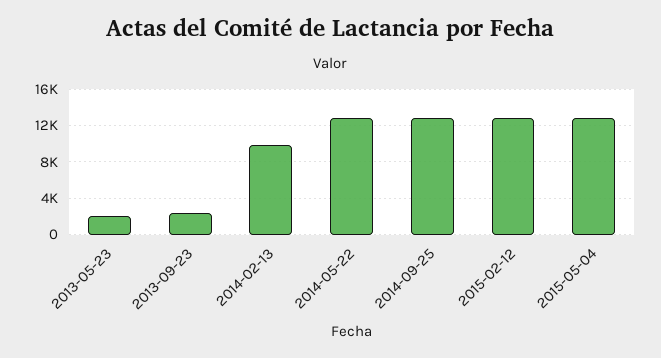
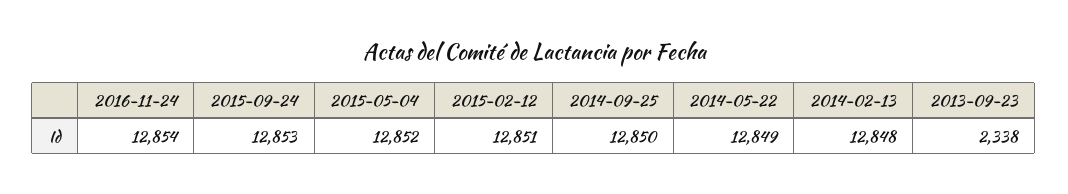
2013-05-23: 2000 -> none
2014-02-13: 10000 -> 12848
2016-11-24: none -> 12854
2015-09-24: none -> 12853

